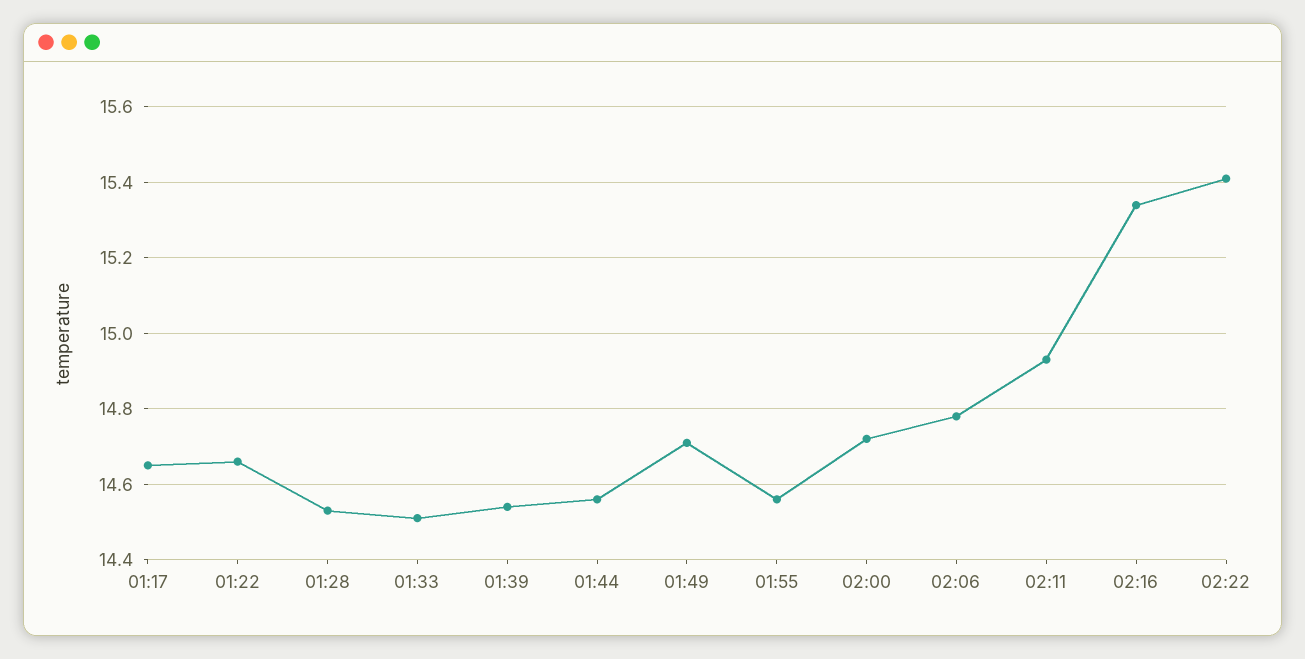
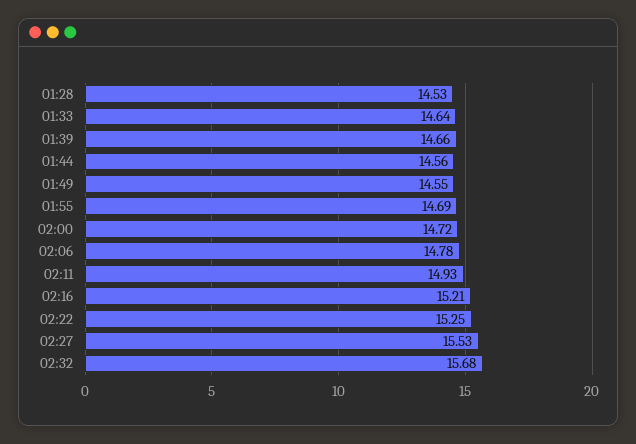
01:17: 14.65 -> none
01:22: 14.65 -> none
01:33: 14.5 -> 14.64
01:39: 14.55 -> 14.66
01:49: 14.7 -> 14.55
01:55: 14.55 -> 14.69
02:16: 15.35 -> 15.21
02:22: 15.4 -> 15.25
02:27: none -> 15.53
02:32: none -> 15.68

